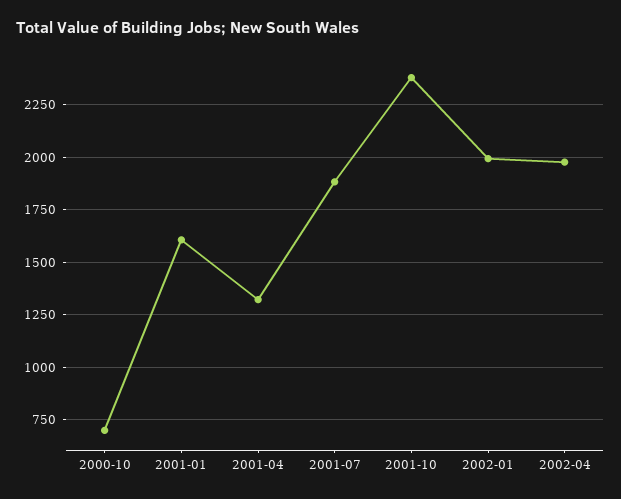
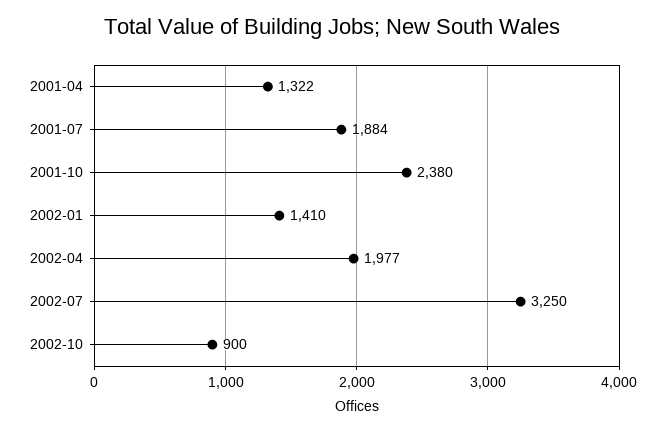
2000-10: 700 -> none
2001-01: 1600 -> none
2002-01: 2000 -> 1410
2002-07: none -> 3250
2002-10: none -> 900

